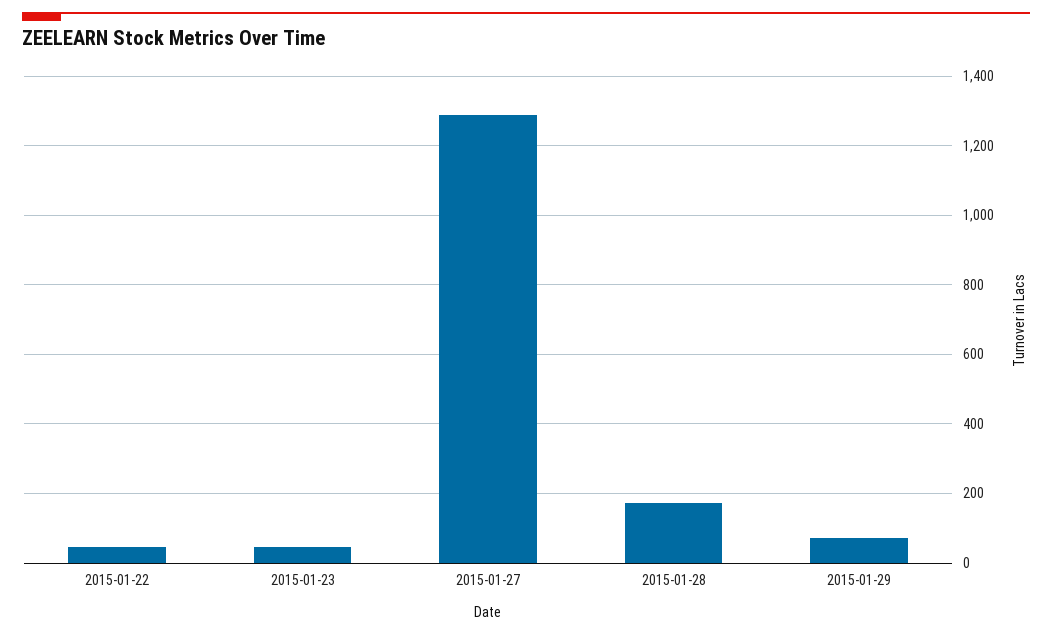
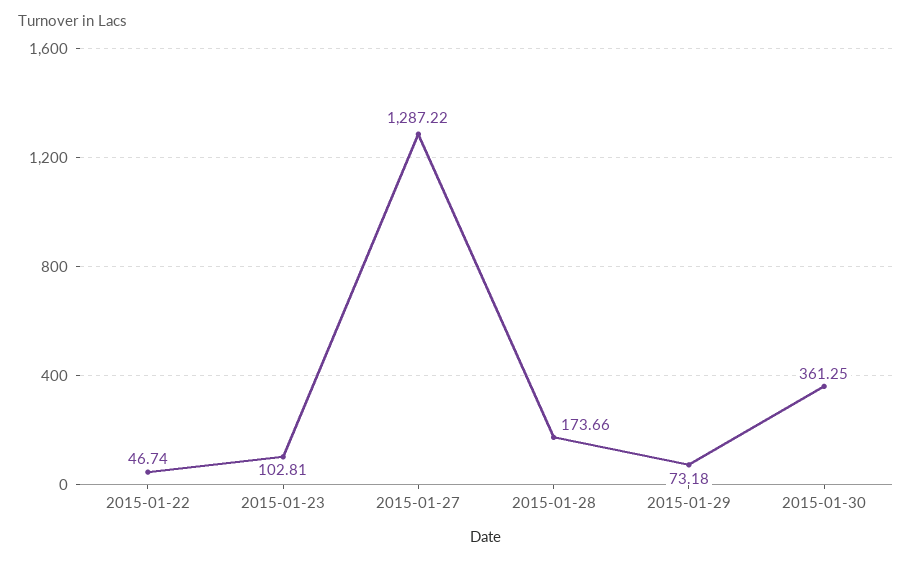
2015-01-23: 40 -> 102.81
2015-01-30: none -> 361.25

